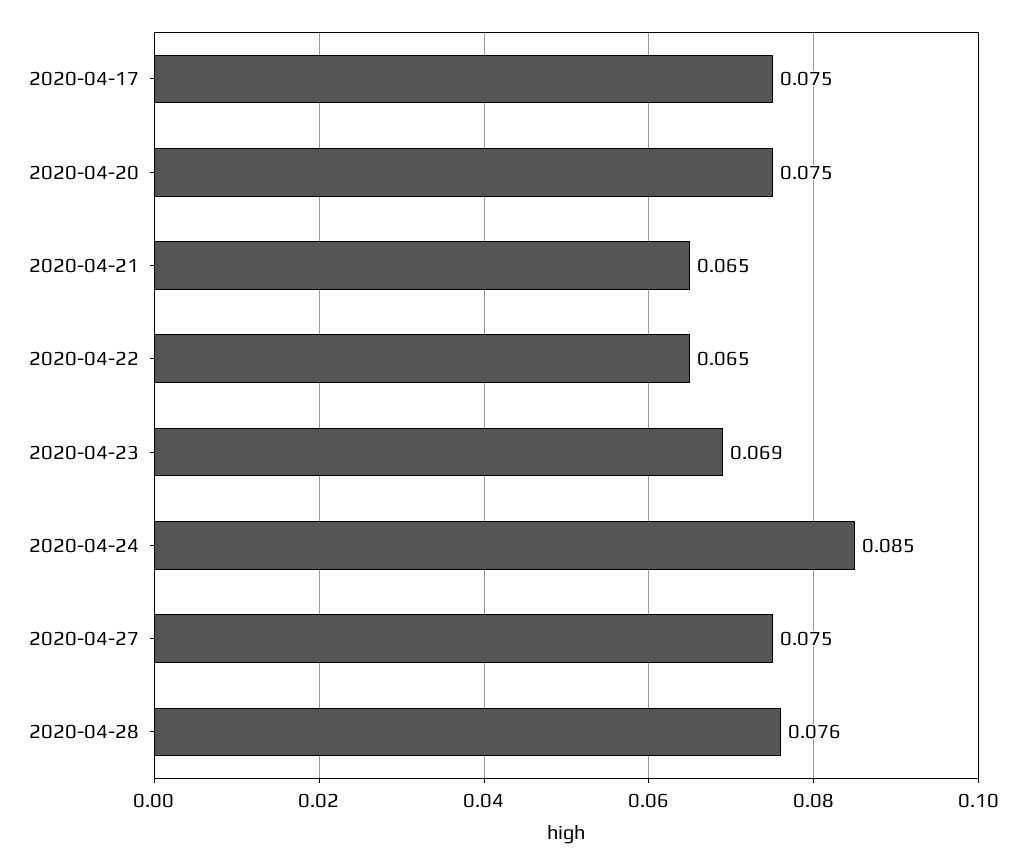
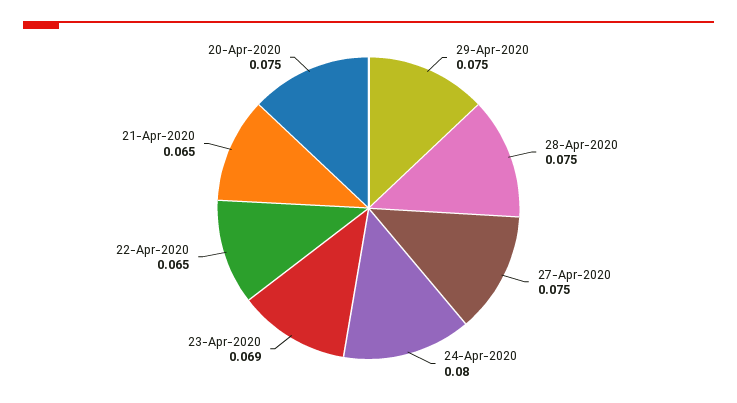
2020-04-17: 0.075 -> none
2020-04-24: 0.085 -> 0.08
2020-04-28: 0.076 -> 0.075
29-Apr-2020: none -> 0.075

